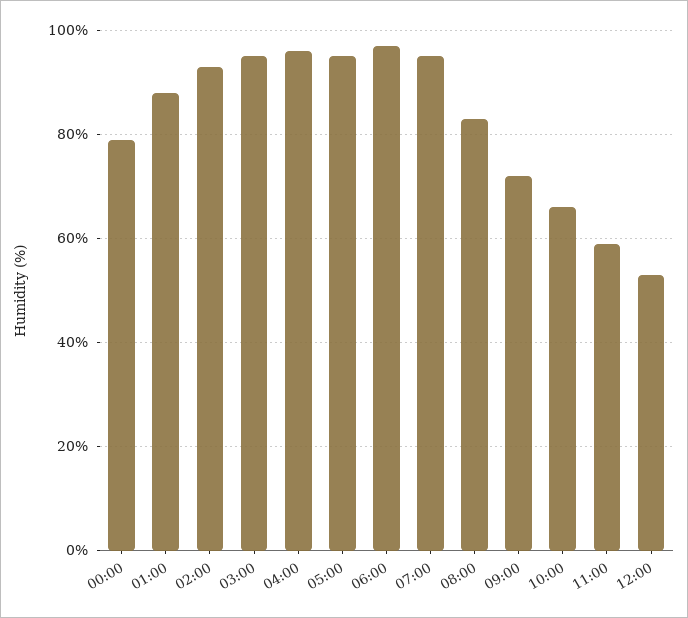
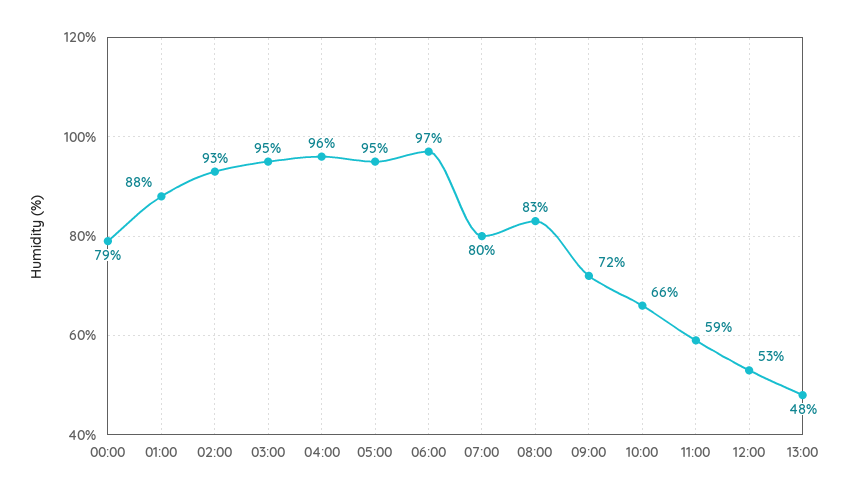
07:00: 95 -> 80
13:00: none -> 48

